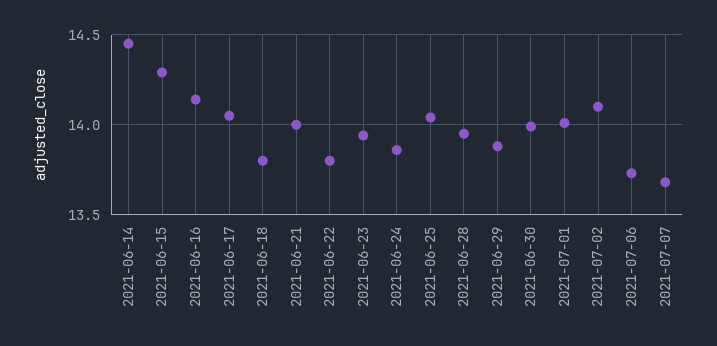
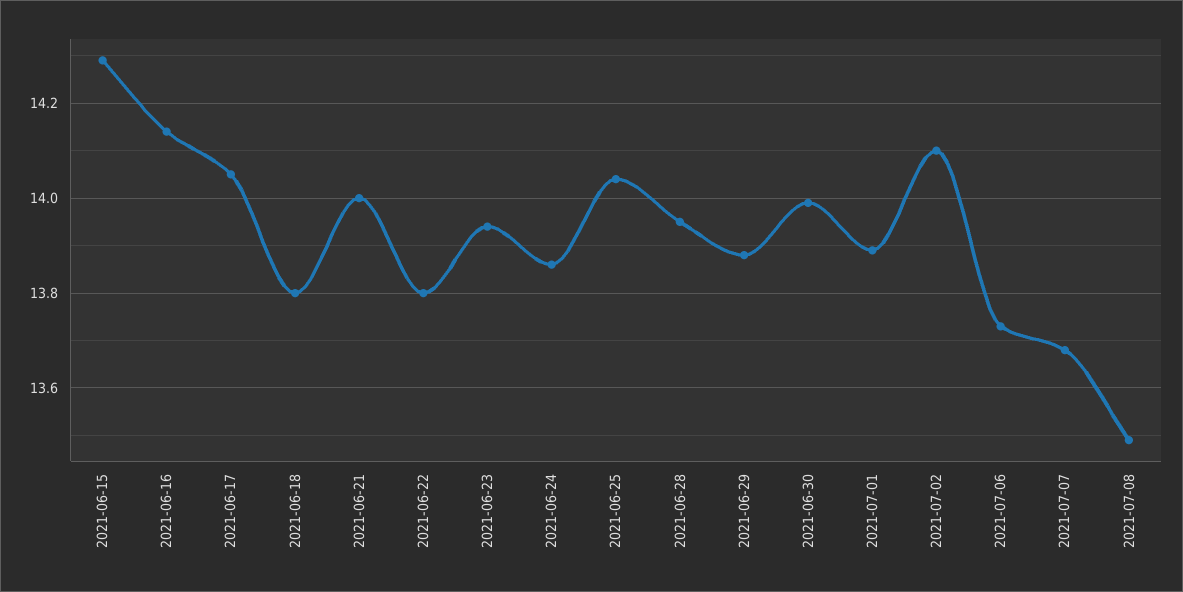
2021-06-14: 14.45 -> none
2021-07-01: 14 -> 13.9
2021-07-08: none -> 13.5

